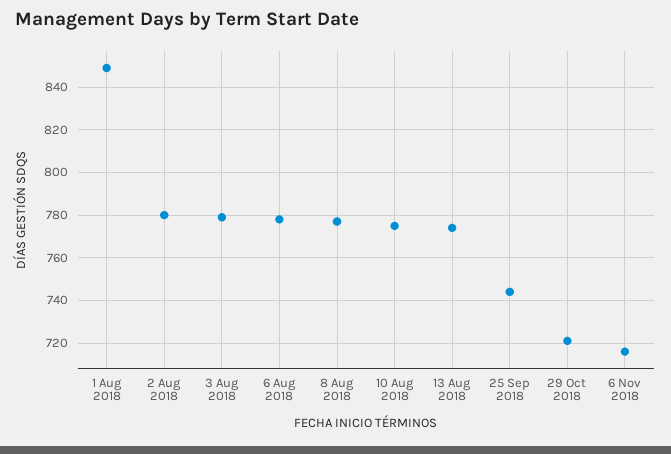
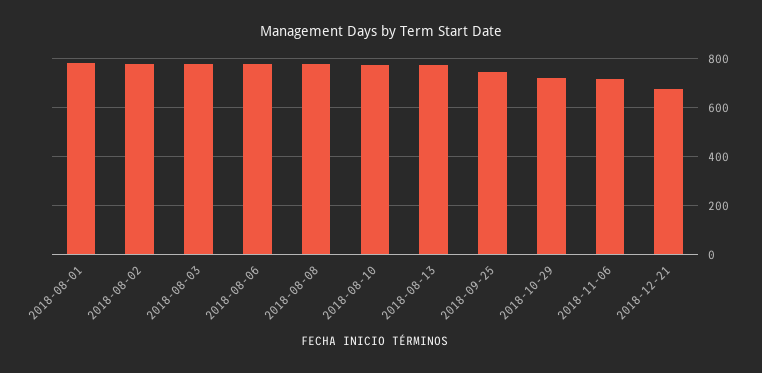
1 Aug 2018: 850 -> 775
2018-12-21: none -> 675

